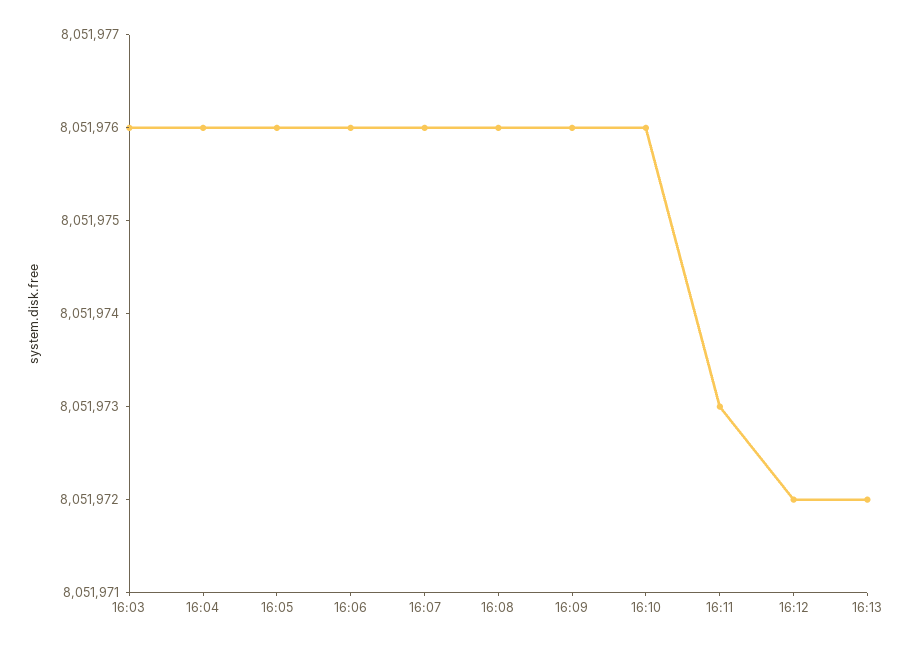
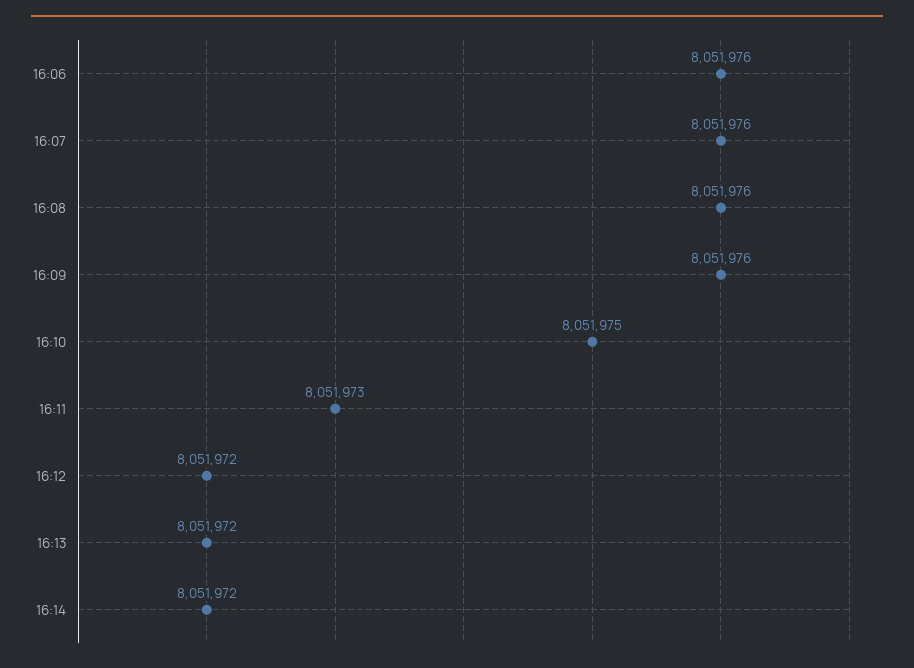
16:03: 8051976 -> none
16:04: 8051976 -> none
16:05: 8051976 -> none
16:10: 8051976 -> 8051975
16:14: none -> 8051972

